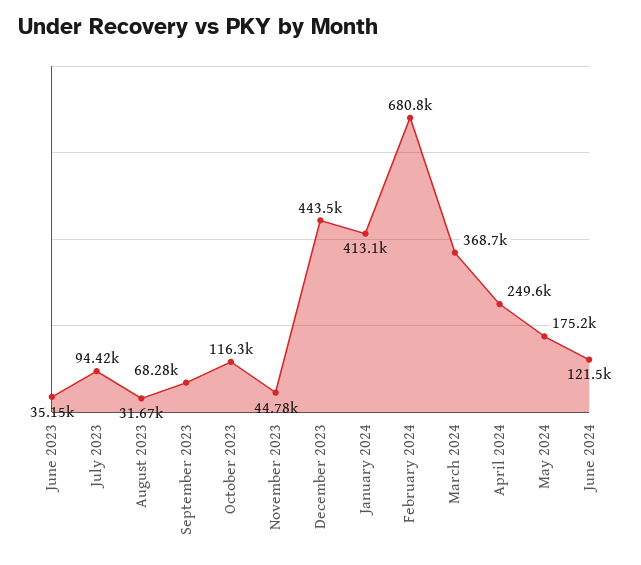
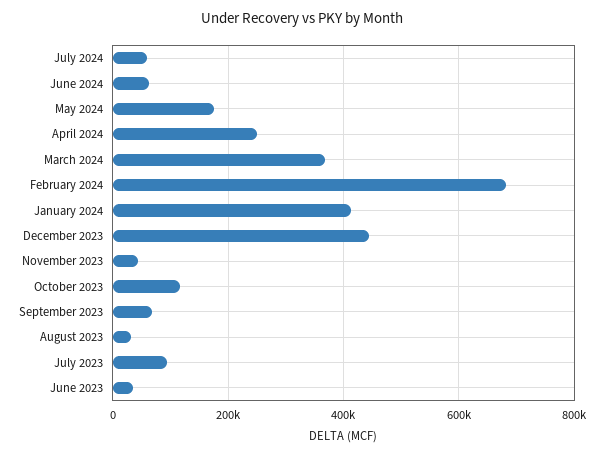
June 2024: 121500 -> 60000
July 2024: none -> 60000

